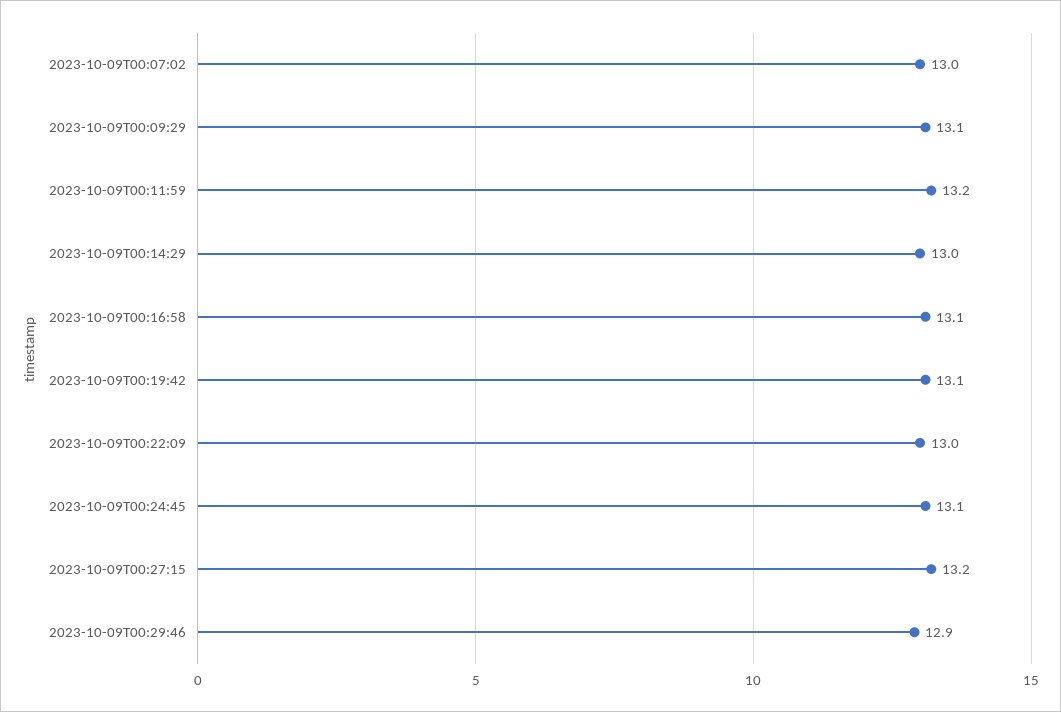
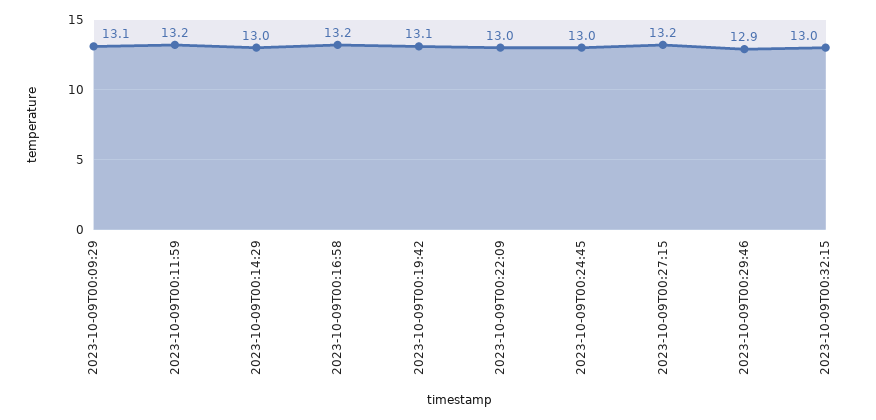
2023-10-09T00:07:02: 13 -> none
2023-10-09T00:16:58: 13.1 -> 13.2
2023-10-09T00:24:45: 13.1 -> 13
2023-10-09T00:32:15: none -> 13

